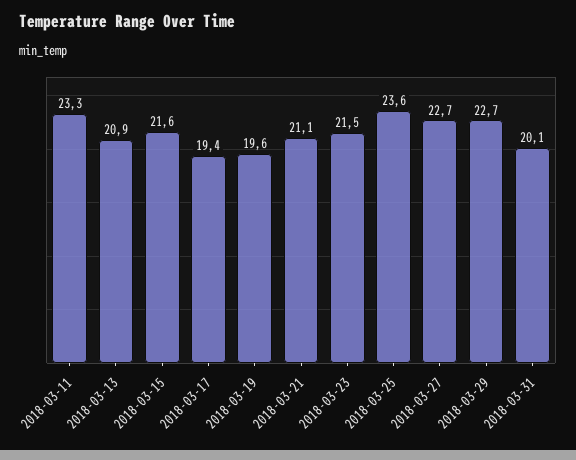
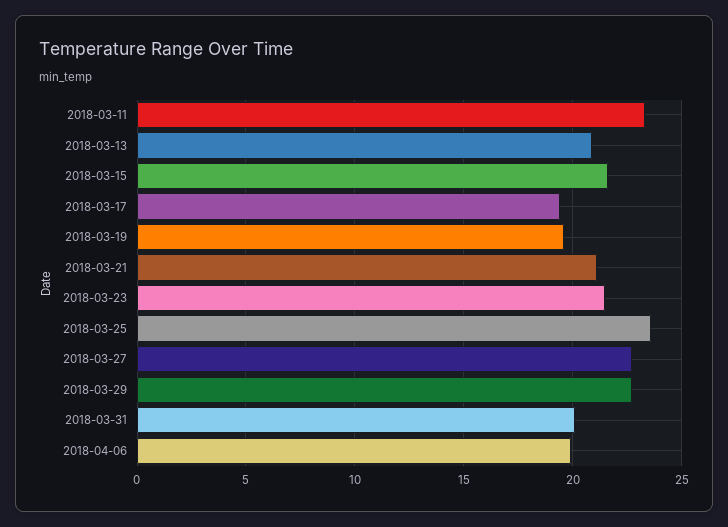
2018-04-06: none -> 20

